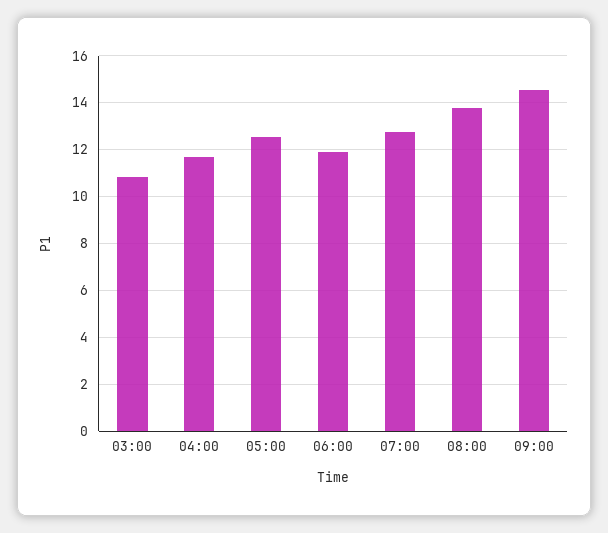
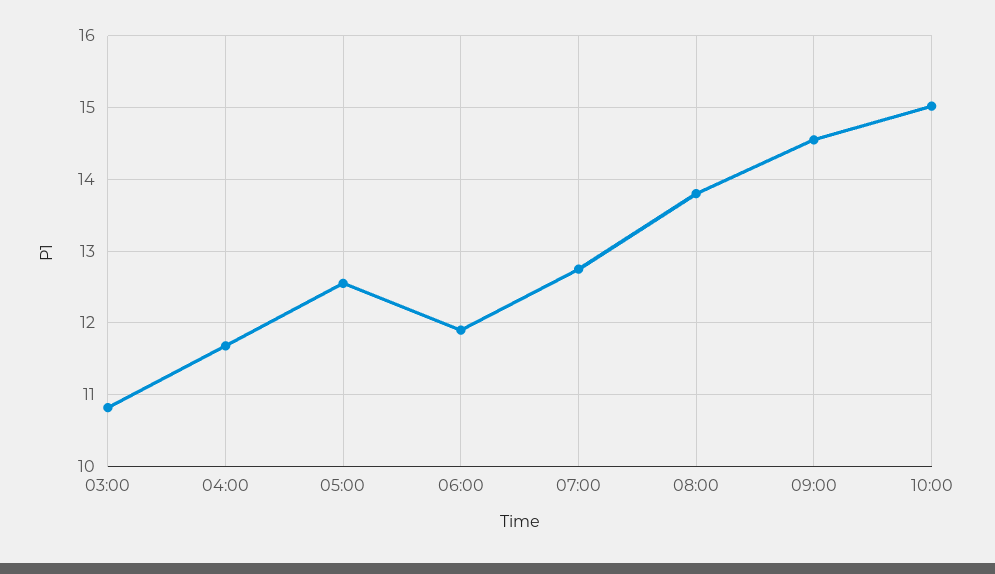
10:00: none -> 15

